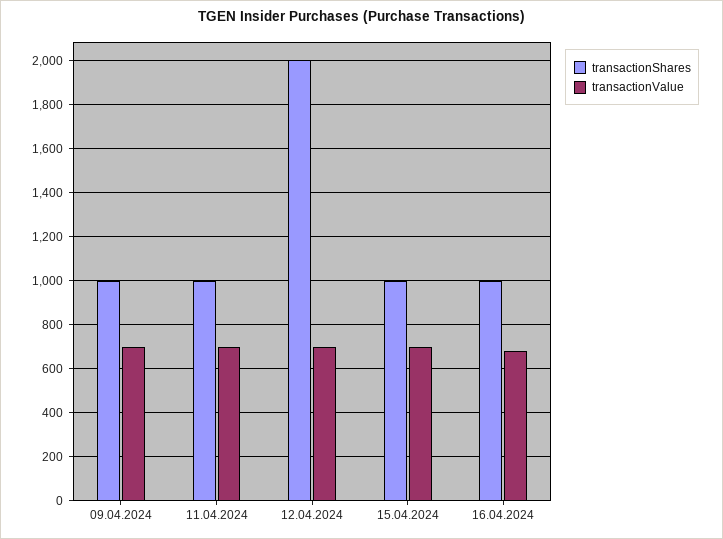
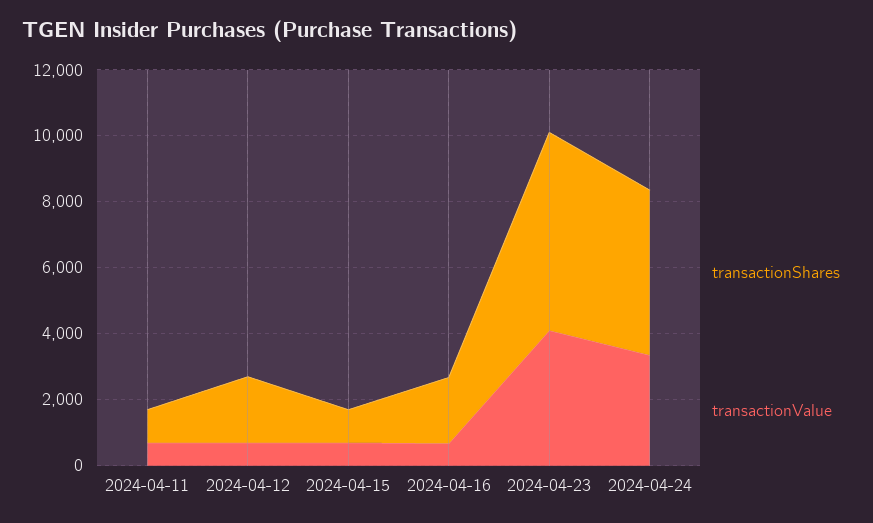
transactionShares, 09.04.2024: 1000 -> none
transactionValue, 09.04.2024: 700 -> none
transactionShares, 16.04.2024: 1000 -> 2000
transactionShares, 2024-04-23: none -> 6000
transactionValue, 2024-04-23: none -> 4000
transactionShares, 2024-04-24: none -> 5000
transactionValue, 2024-04-24: none -> 3500

